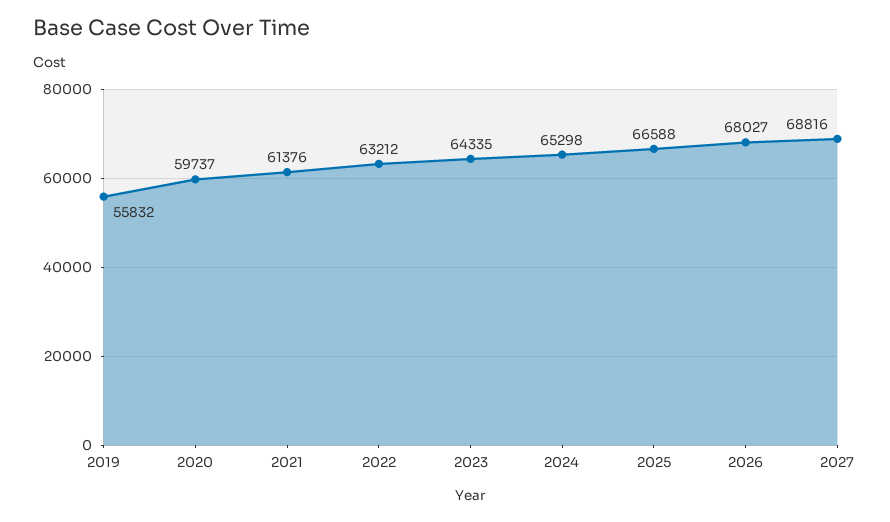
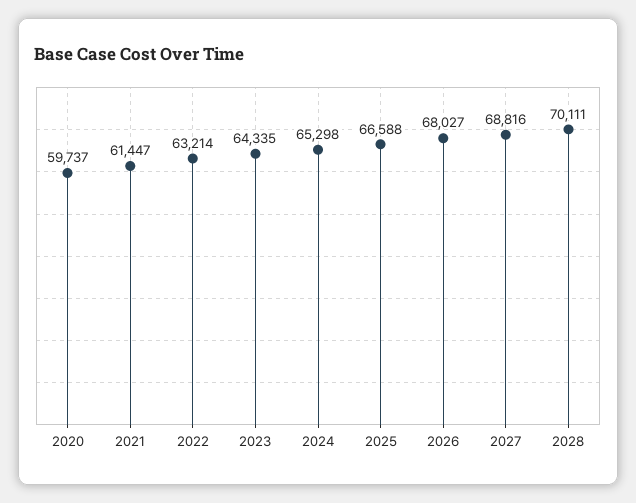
2019: 55832 -> none
2021: 61376 -> 61447
2022: 63212 -> 63214
2028: none -> 70111

